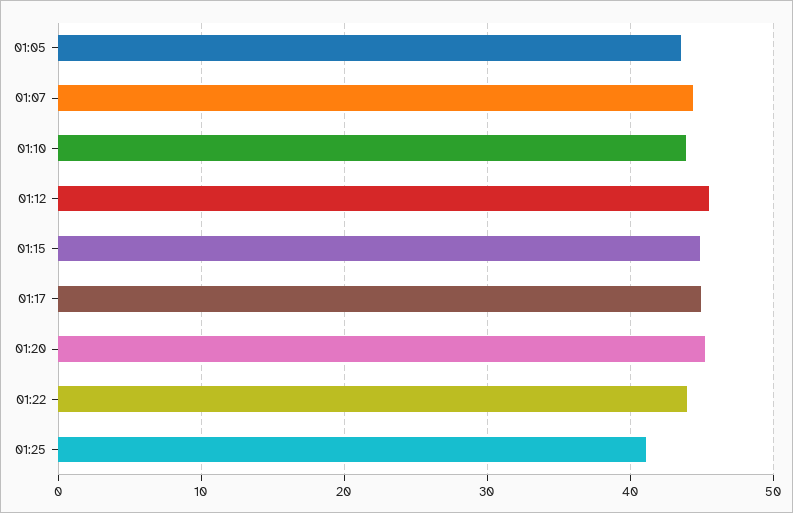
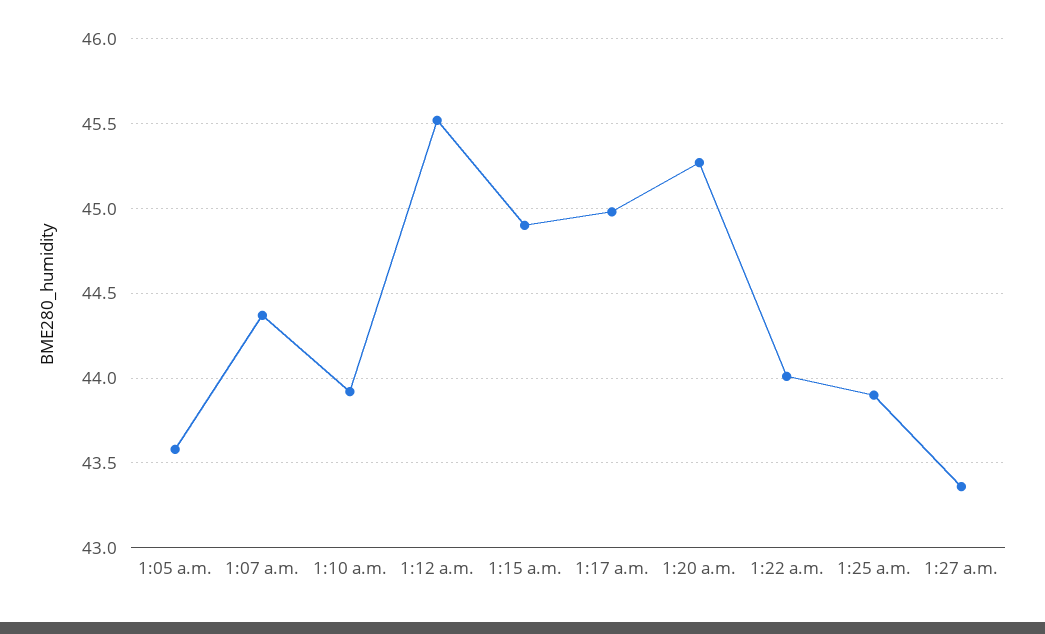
01:25: 41 -> 43.9
1:27 a.m.: none -> 43.35

